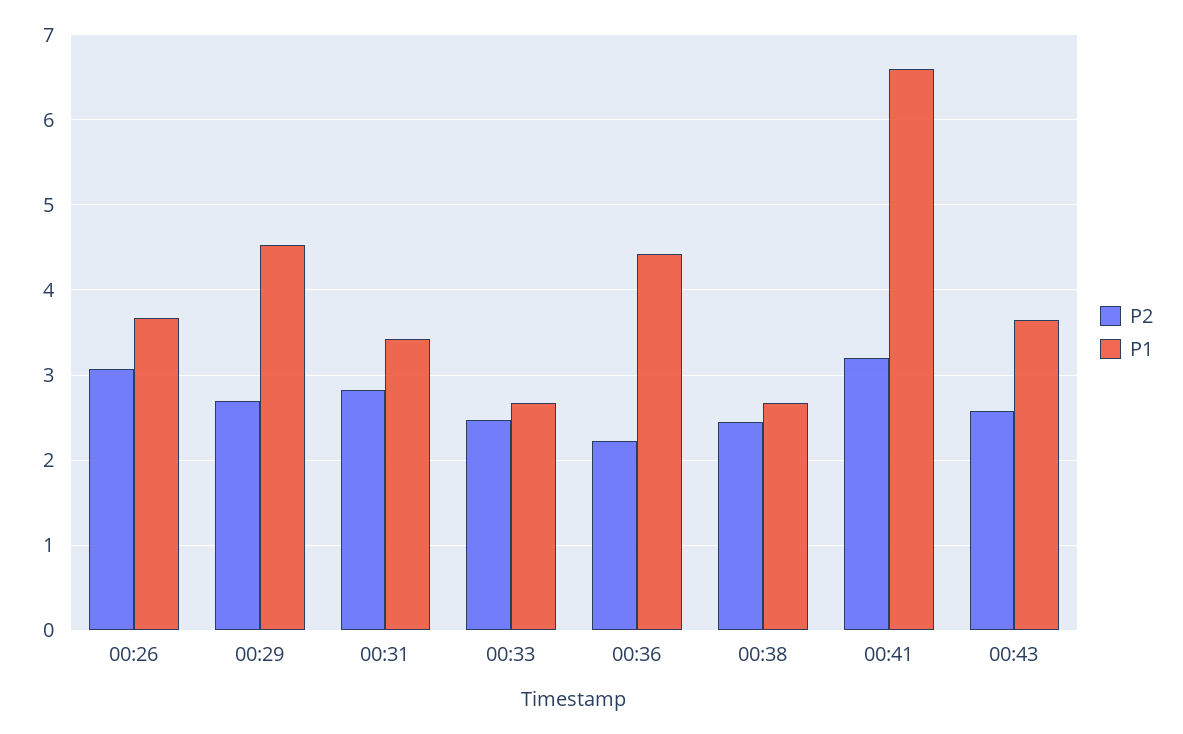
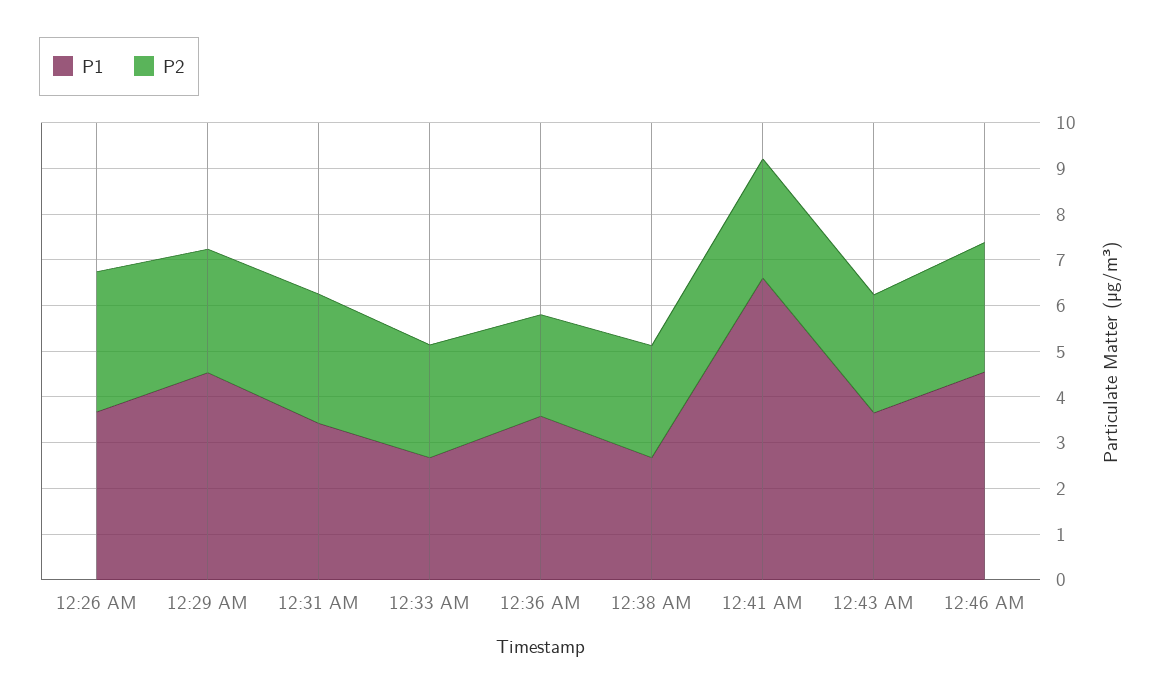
P1, 00:36: 4.4 -> 3.6
P2, 00:41: 3.2 -> 2.6
P1, 12:46 AM: none -> 4.6
P2, 12:46 AM: none -> 2.8

